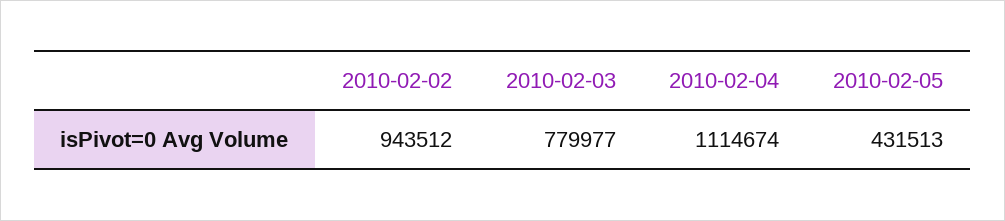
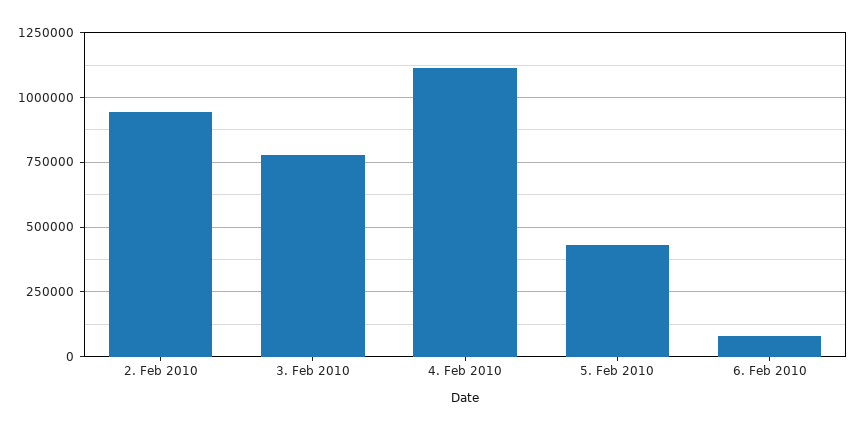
6. Feb 2010: none -> 75000

